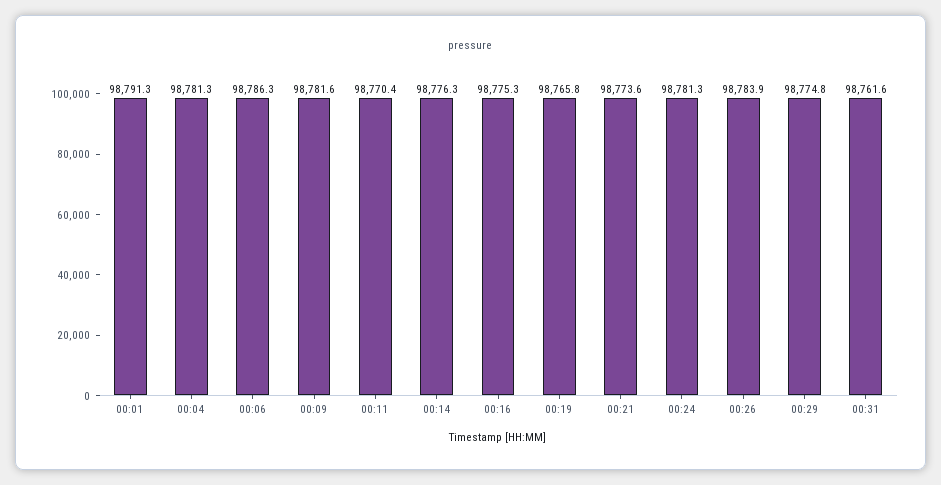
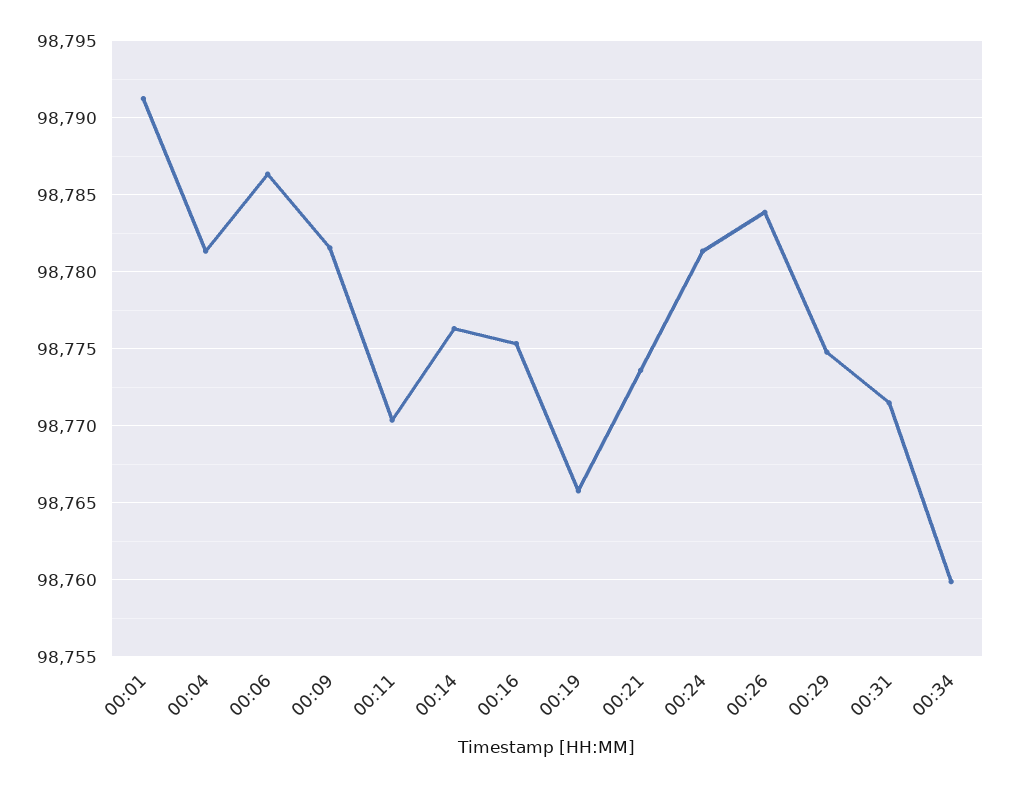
00:31: 98761.6 -> 98771.5
00:34: none -> 98760

